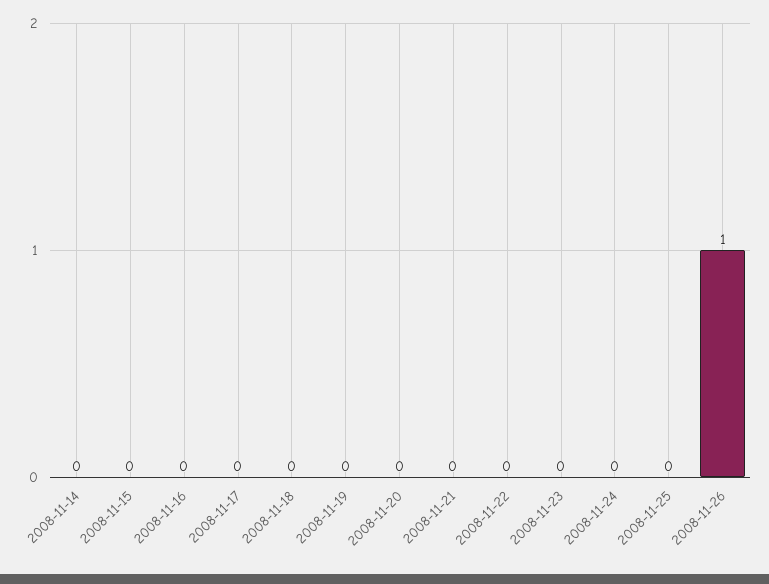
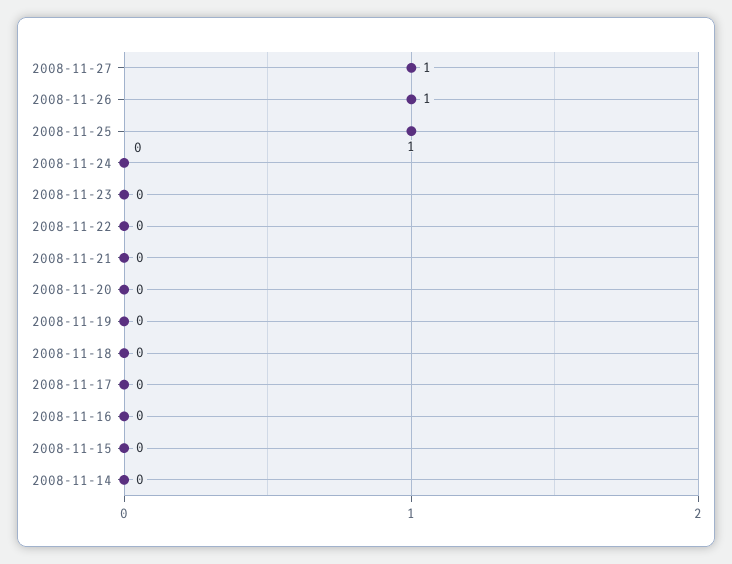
2008-11-25: 0 -> 1
2008-11-27: none -> 1

